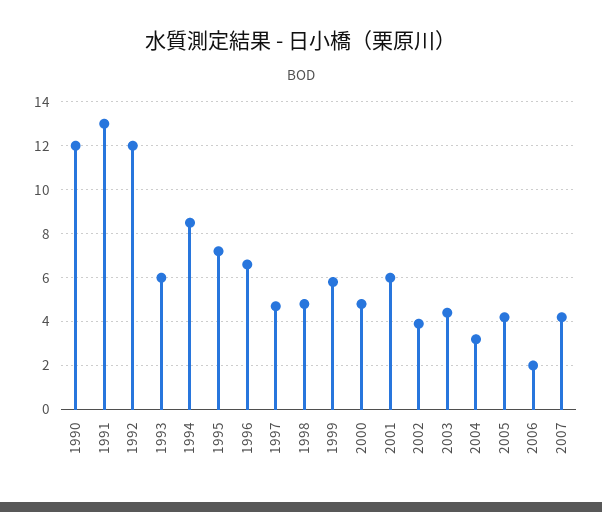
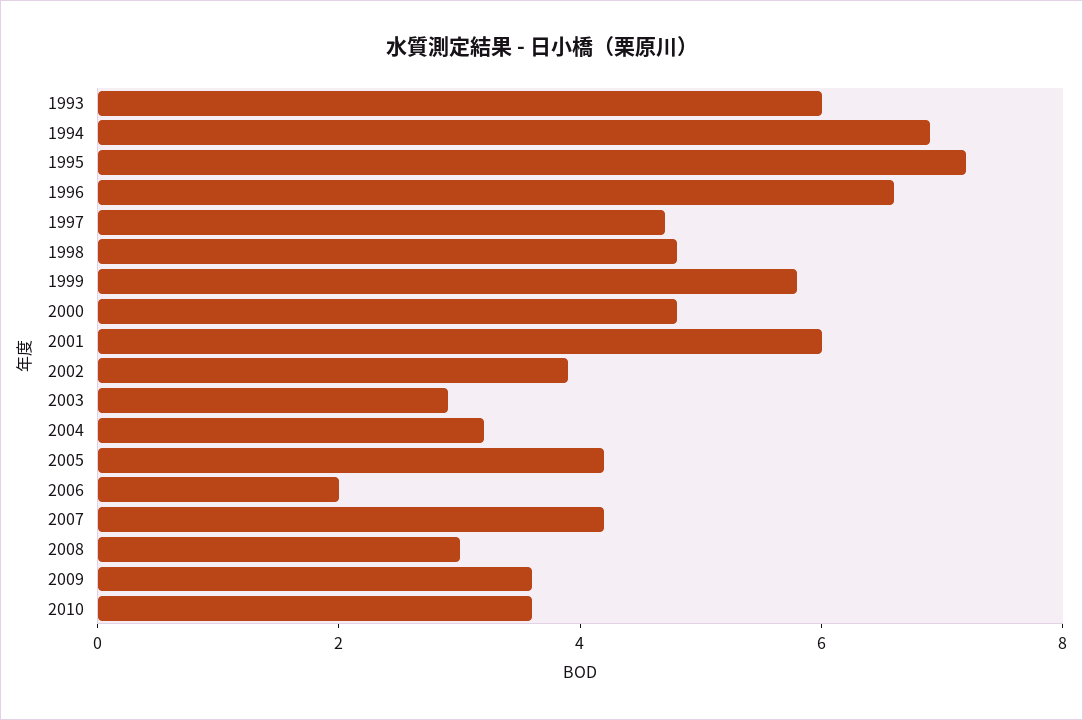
1990: 12 -> none
1991: 13 -> none
1992: 12 -> none
1994: 8.5 -> 7
2003: 4.5 -> 3
2008: none -> 3
2009: none -> 3.5
2010: none -> 3.5

